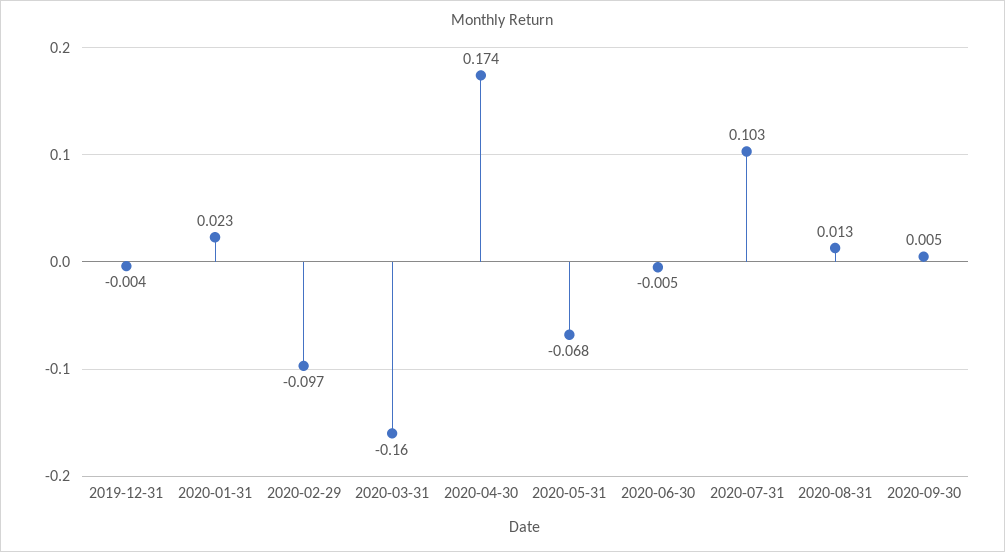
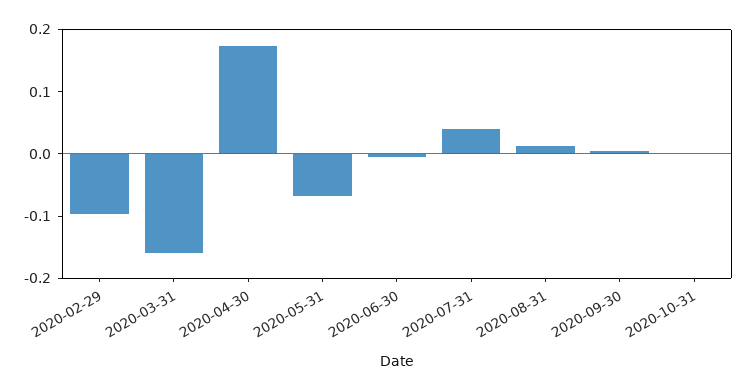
2019-12-31: -0.004 -> none
2020-01-31: 0.023 -> none
2020-07-31: 0.103 -> 0.04
2020-10-31: none -> 0

